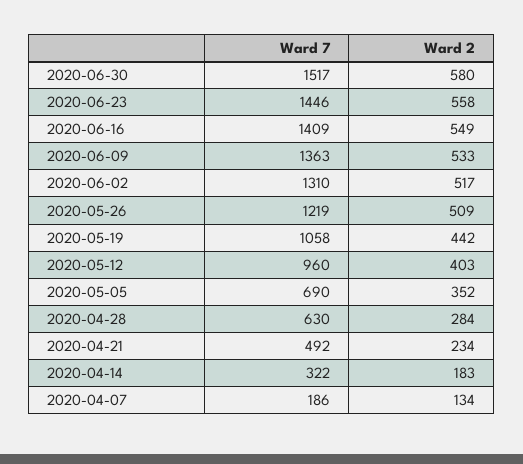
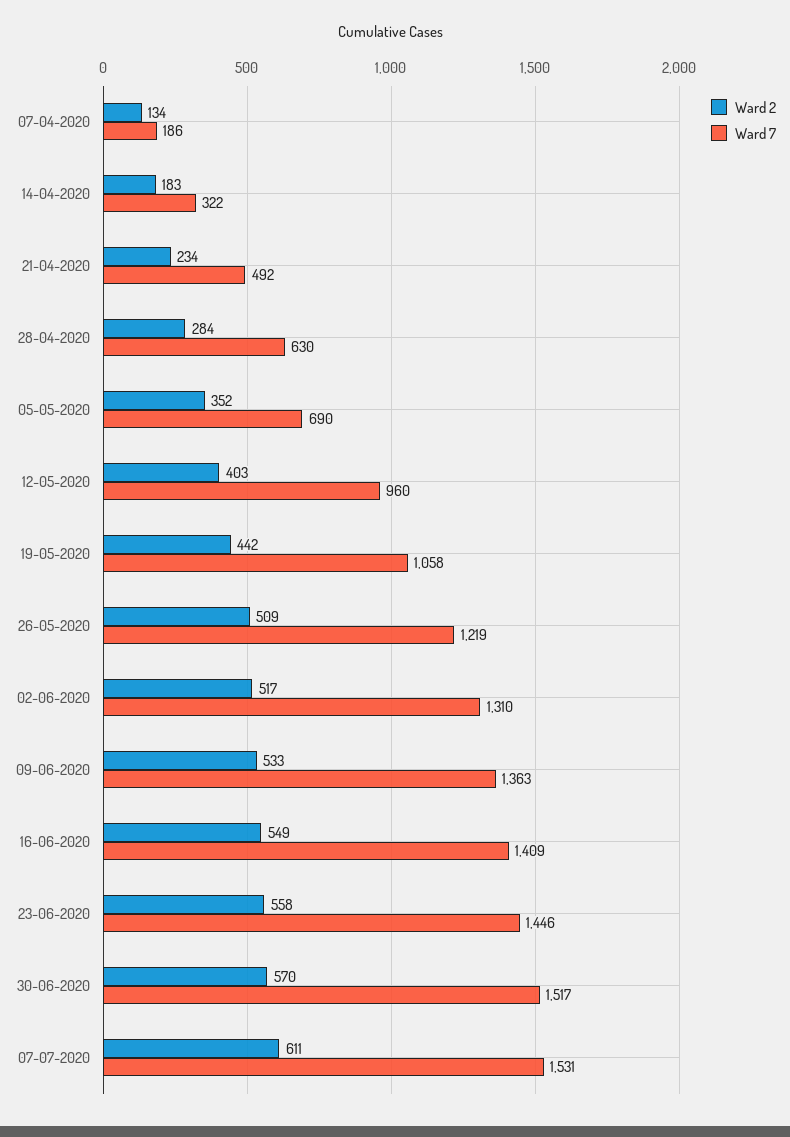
Ward 2, 2020-06-30: 580 -> 570
Ward 2, 07-07-2020: none -> 611
Ward 7, 07-07-2020: none -> 1531

